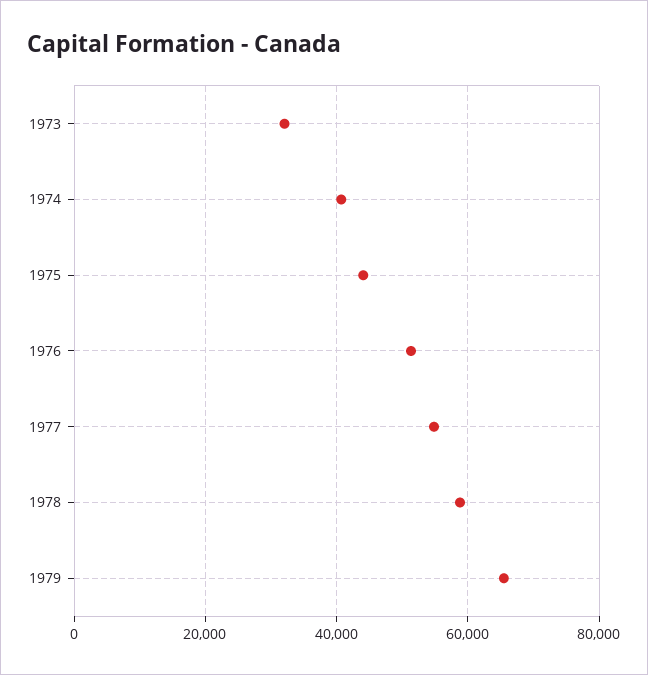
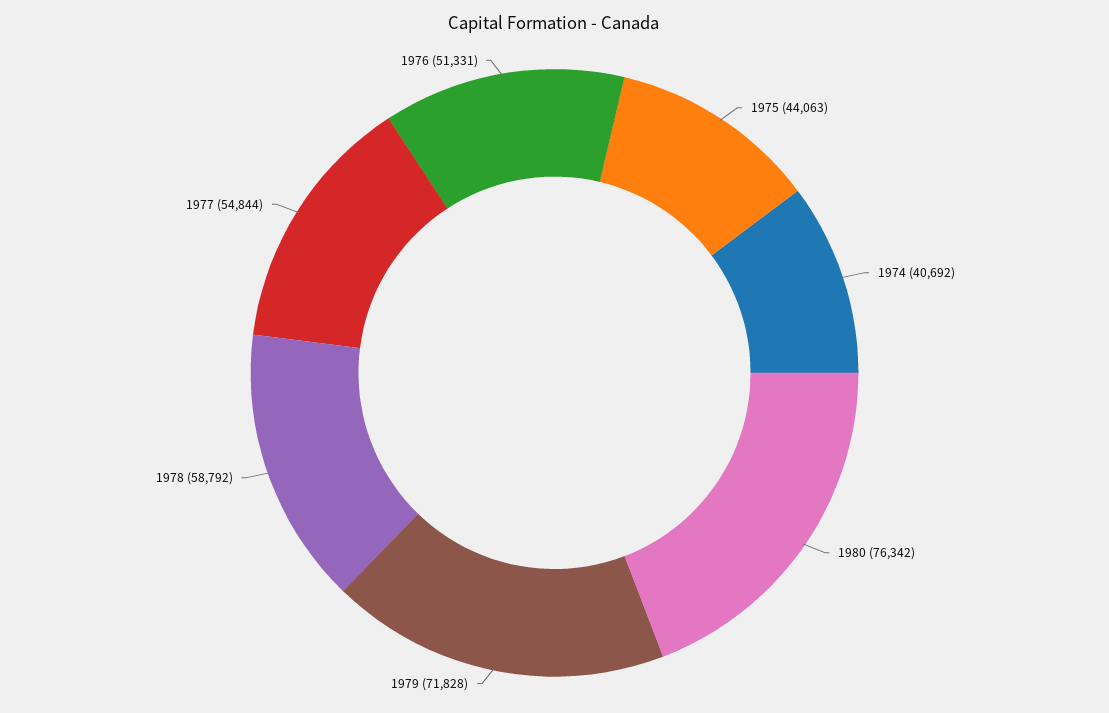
1973: 32000 -> none
1979: 66000 -> 71828
1980: none -> 76342

